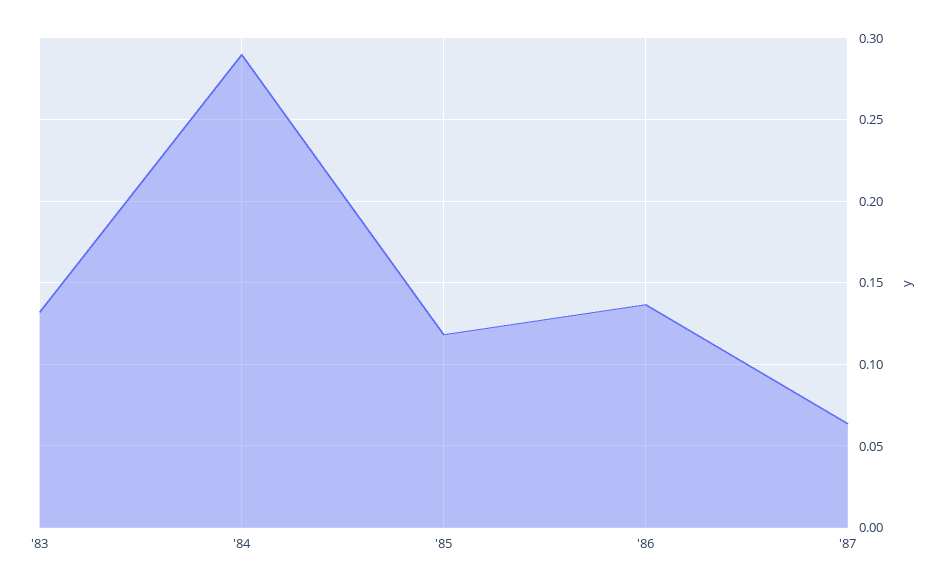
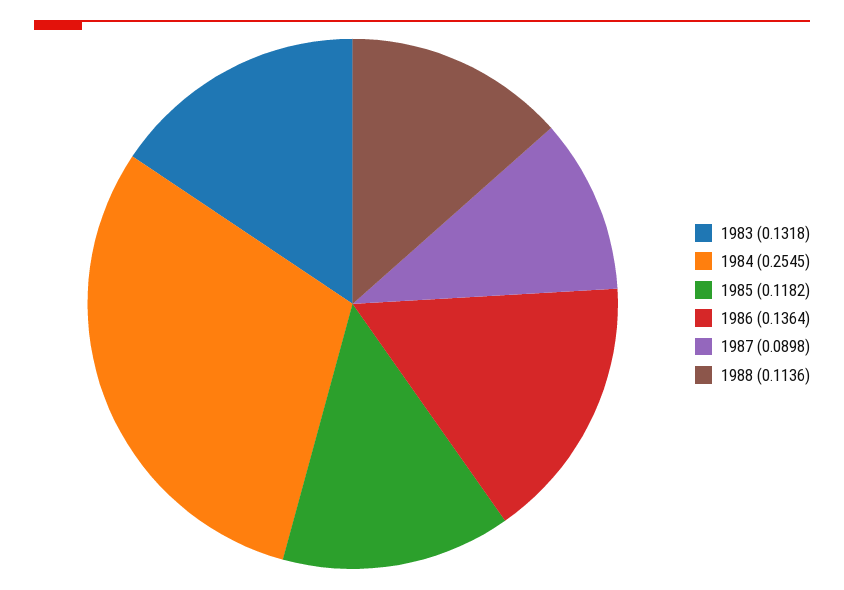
'84: 0.29 -> 0.2545
'87: 0.065 -> 0.0898
1988: none -> 0.1136

